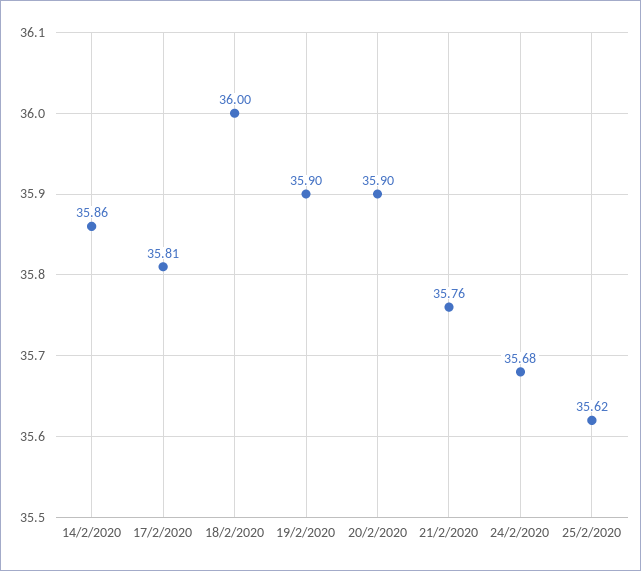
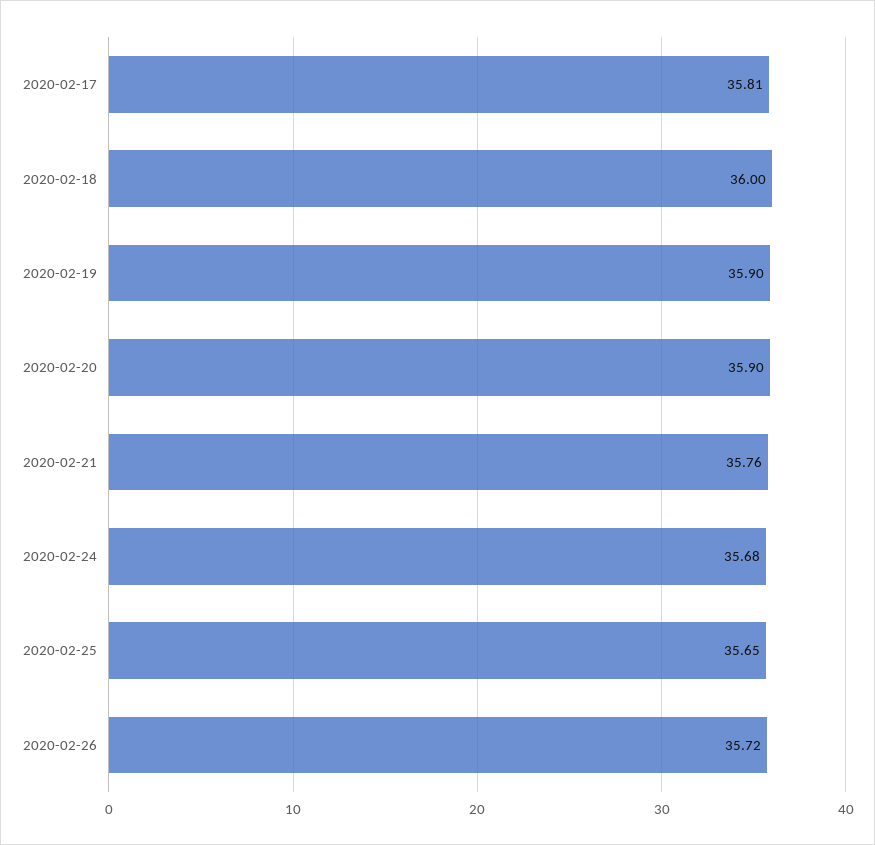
14/2/2020: 35.86 -> none
25/2/2020: 35.62 -> 35.65
2020-02-26: none -> 35.72

